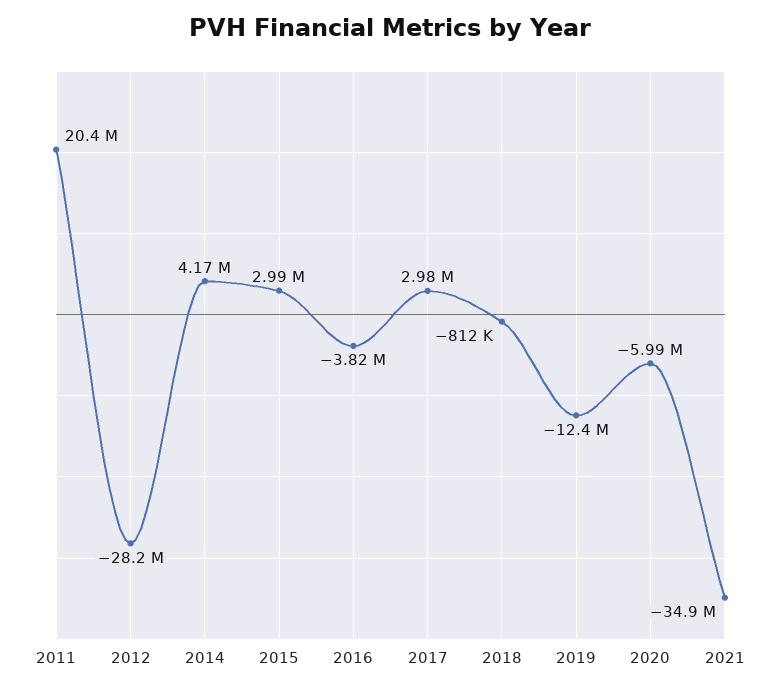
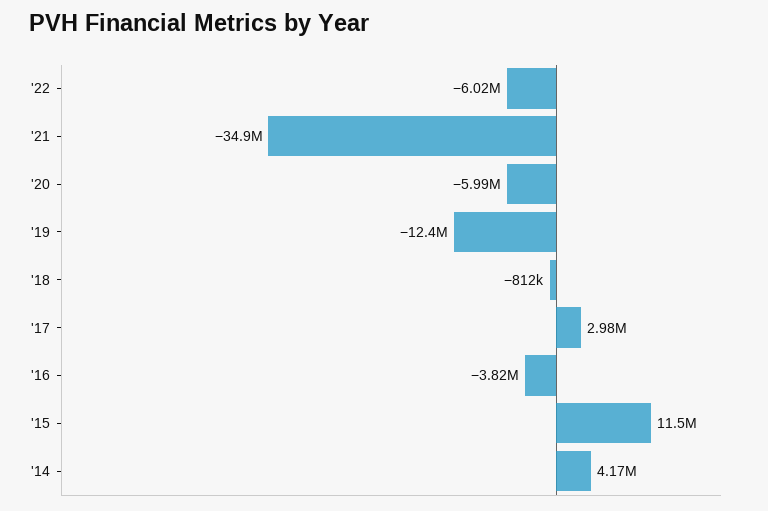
2011: 20400000 -> none
2012: -28200000 -> none
2015: 2990000 -> 11500000
'22: none -> -6020000

